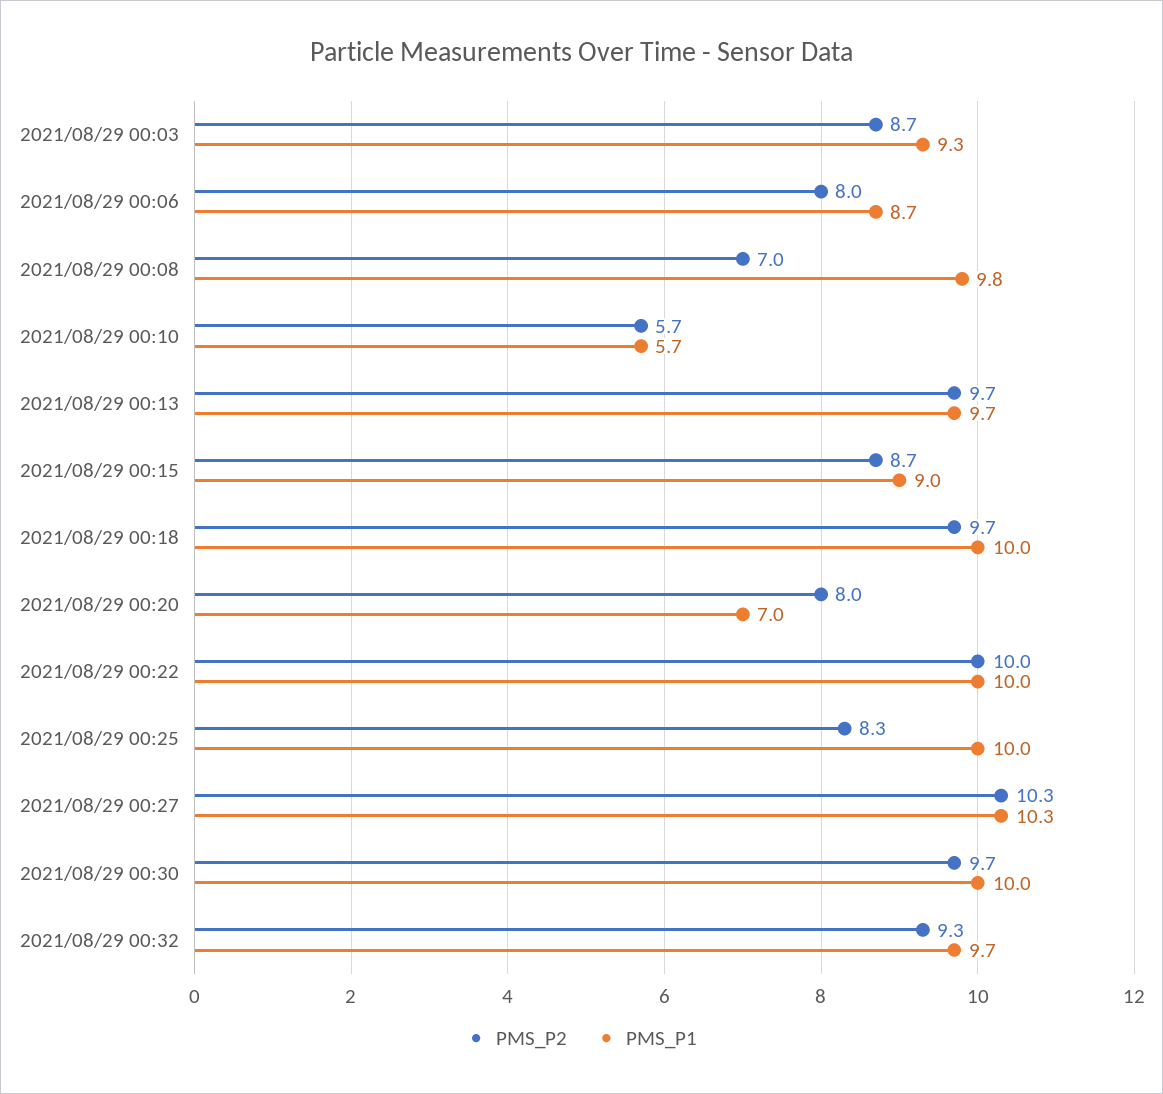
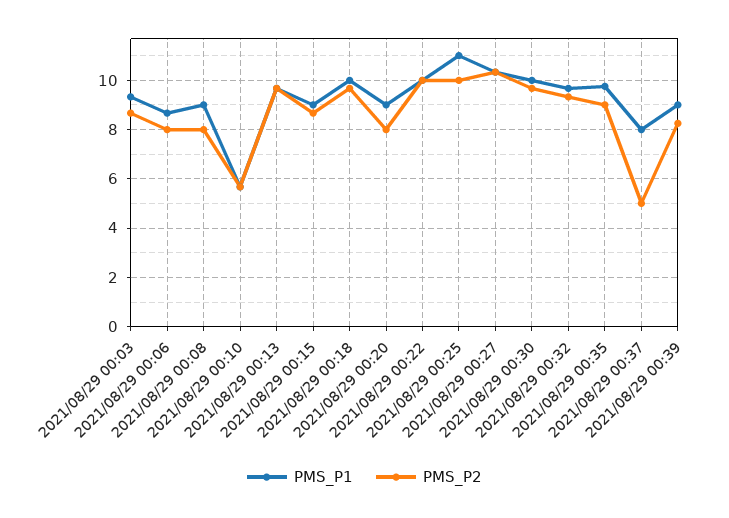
PMS_P2, 2021/08/29 00:08: 7 -> 8
PMS_P1, 2021/08/29 00:08: 9.8 -> 9
PMS_P1, 2021/08/29 00:20: 7 -> 9
PMS_P2, 2021/08/29 00:25: 8.3 -> 10
PMS_P1, 2021/08/29 00:25: 10 -> 11
PMS_P1, 2021/08/29 00:35: none -> 9.75
PMS_P2, 2021/08/29 00:35: none -> 9
PMS_P1, 2021/08/29 00:37: none -> 8
PMS_P2, 2021/08/29 00:37: none -> 5
PMS_P1, 2021/08/29 00:39: none -> 9
PMS_P2, 2021/08/29 00:39: none -> 8.25

